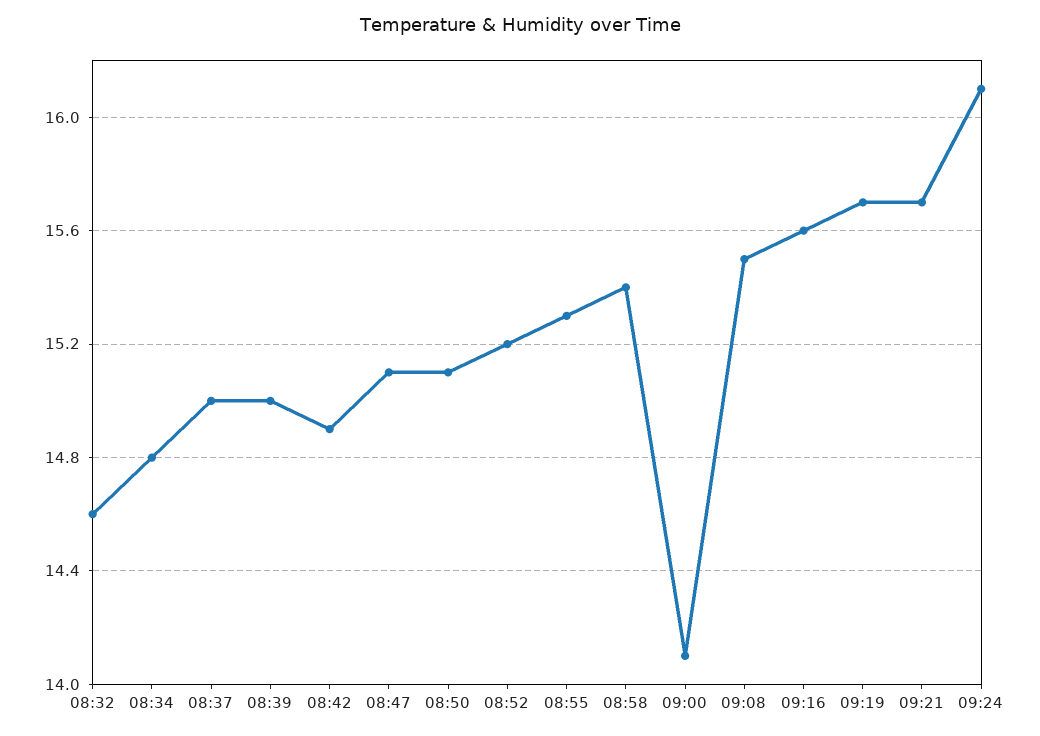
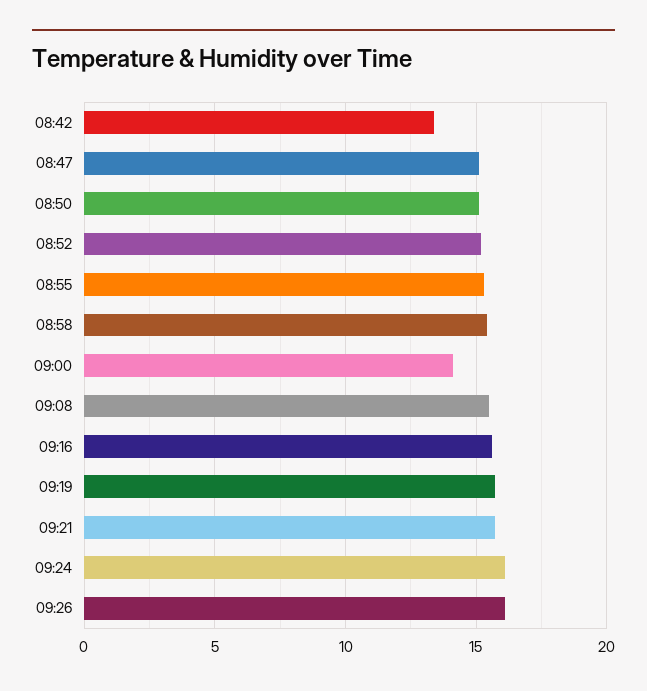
08:32: 14.6 -> none
08:34: 14.8 -> none
08:37: 15 -> none
08:39: 15 -> none
08:42: 14.9 -> 13.5
09:26: none -> 16

